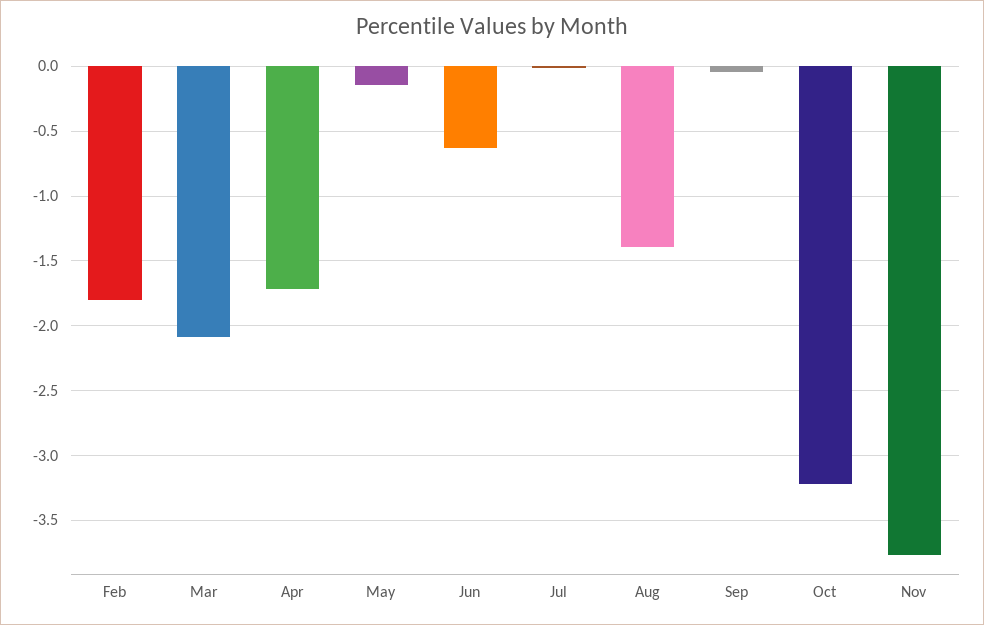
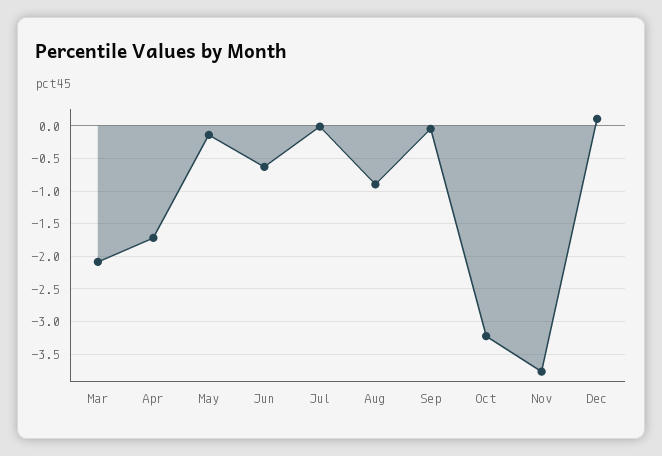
Feb: -1.8 -> none
Aug: -1.4 -> -0.9
Dec: none -> 0.1

